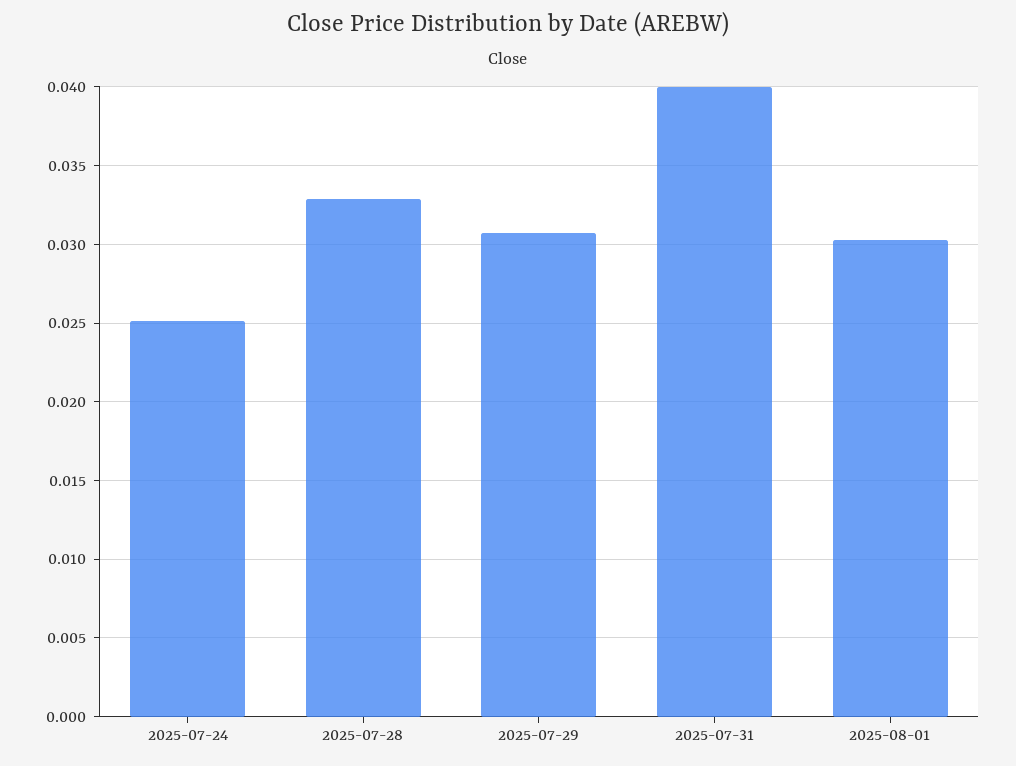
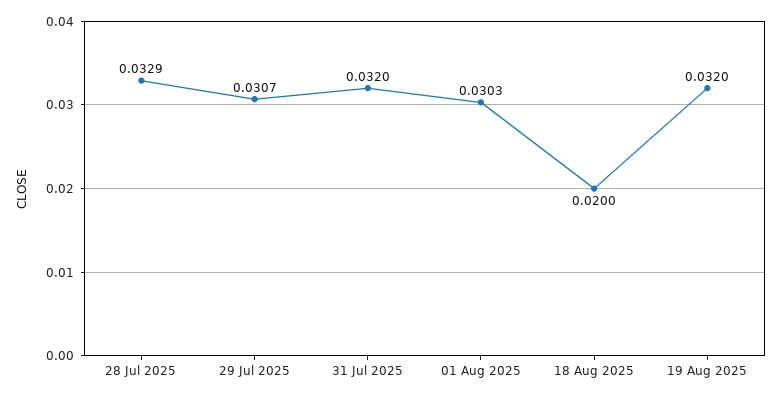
2025-07-24: 0.025 -> none
2025-07-31: 0.04 -> 0.032
18 Aug 2025: none -> 0.02
19 Aug 2025: none -> 0.032

